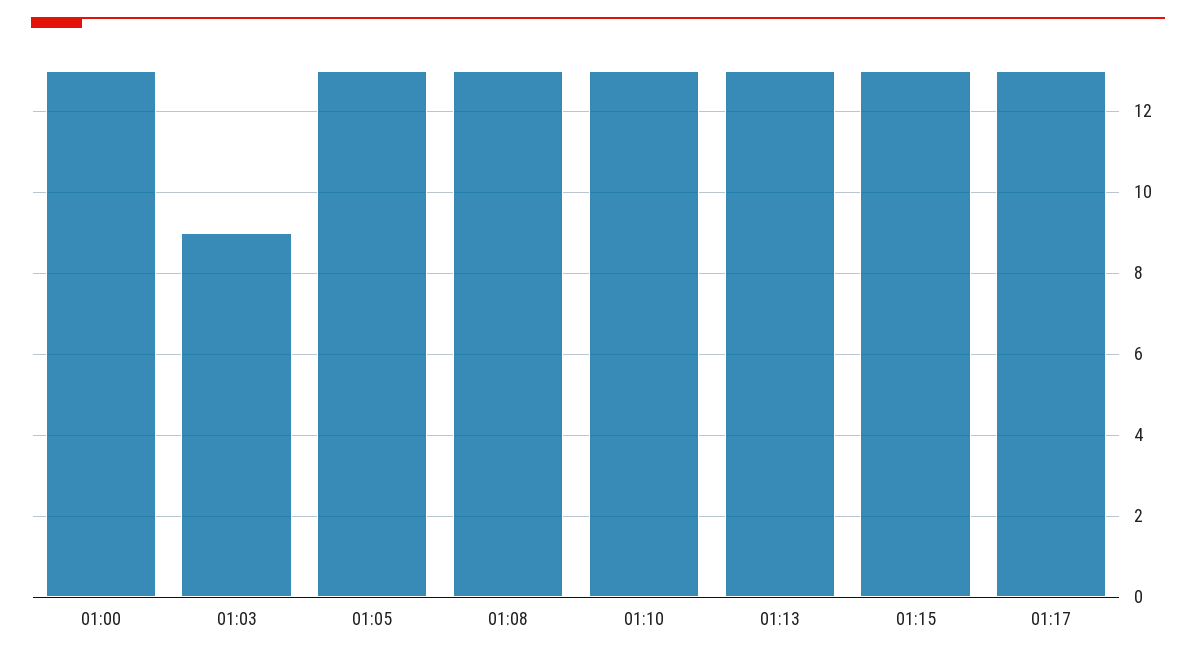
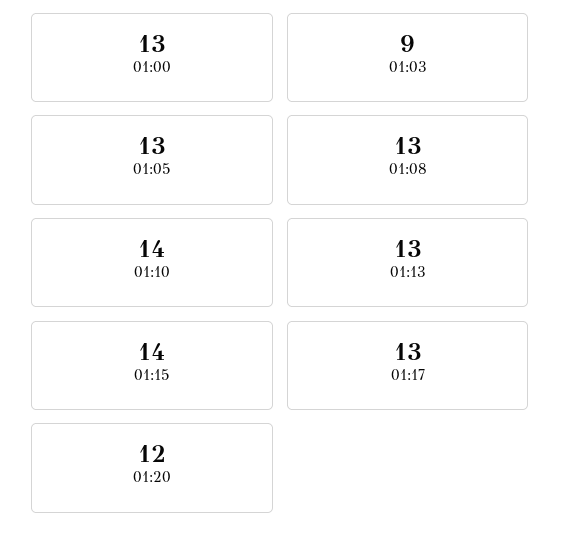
01:10: 13 -> 14
01:15: 13 -> 14
01:20: none -> 12

